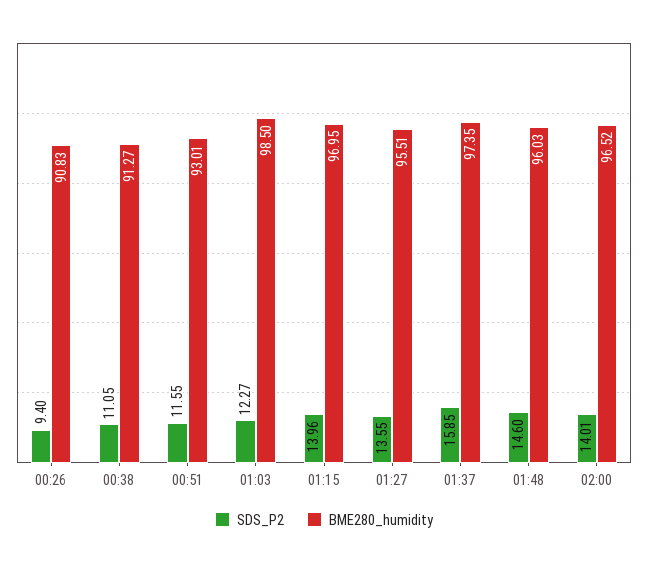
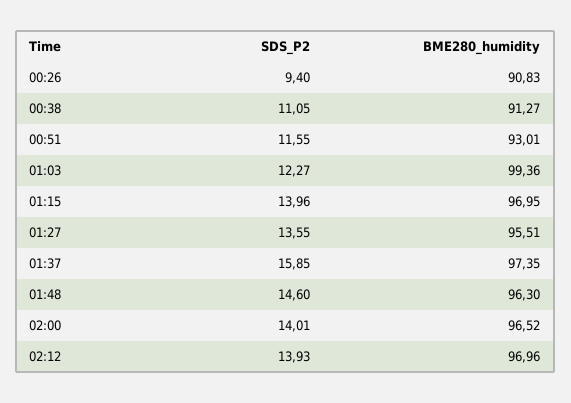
BME280_humidity, 01:03: 98.5 -> 99.36
BME280_humidity, 01:48: 96.03 -> 96.3
SDS_P2, 02:12: none -> 13.93
BME280_humidity, 02:12: none -> 96.96

